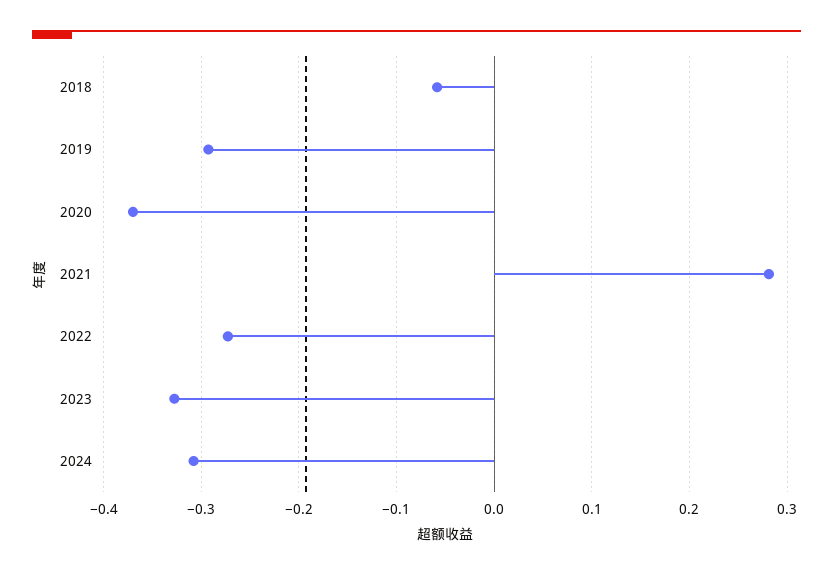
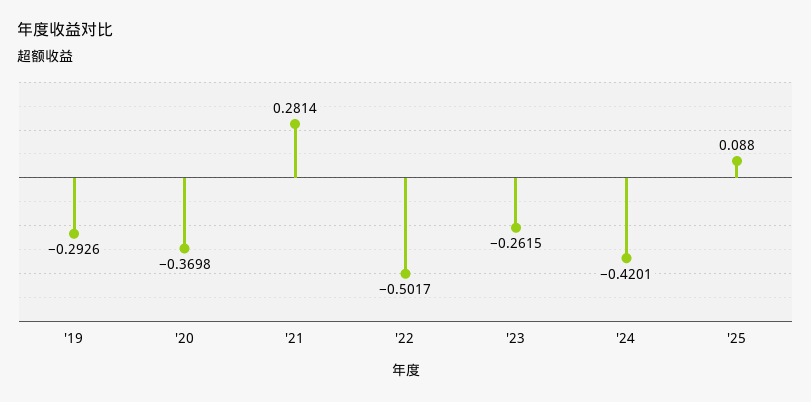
2018: -0.06 -> none
2022: -0.27 -> -0.5017
2023: -0.33 -> -0.2615
2024: -0.31 -> -0.4201
'25: none -> 0.088

